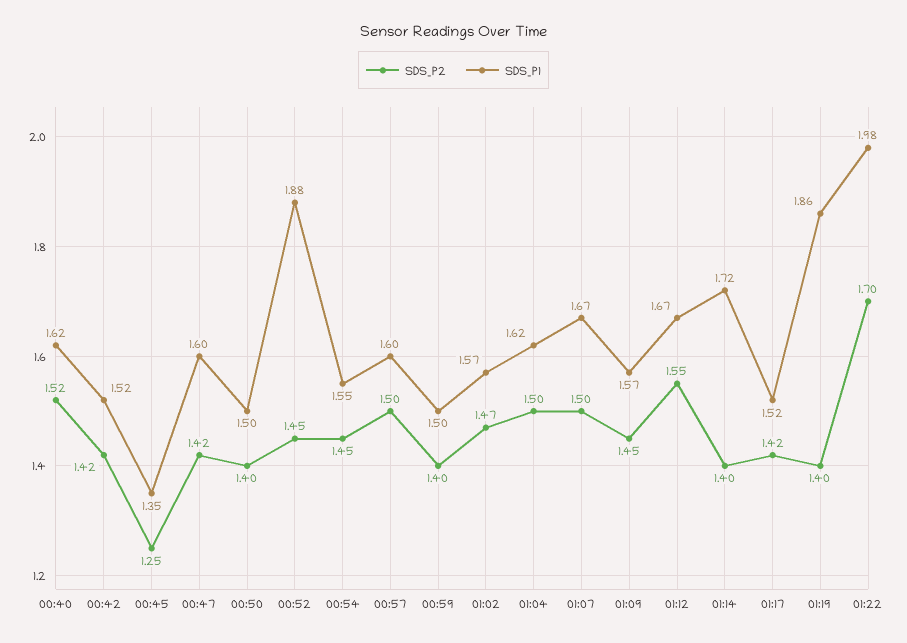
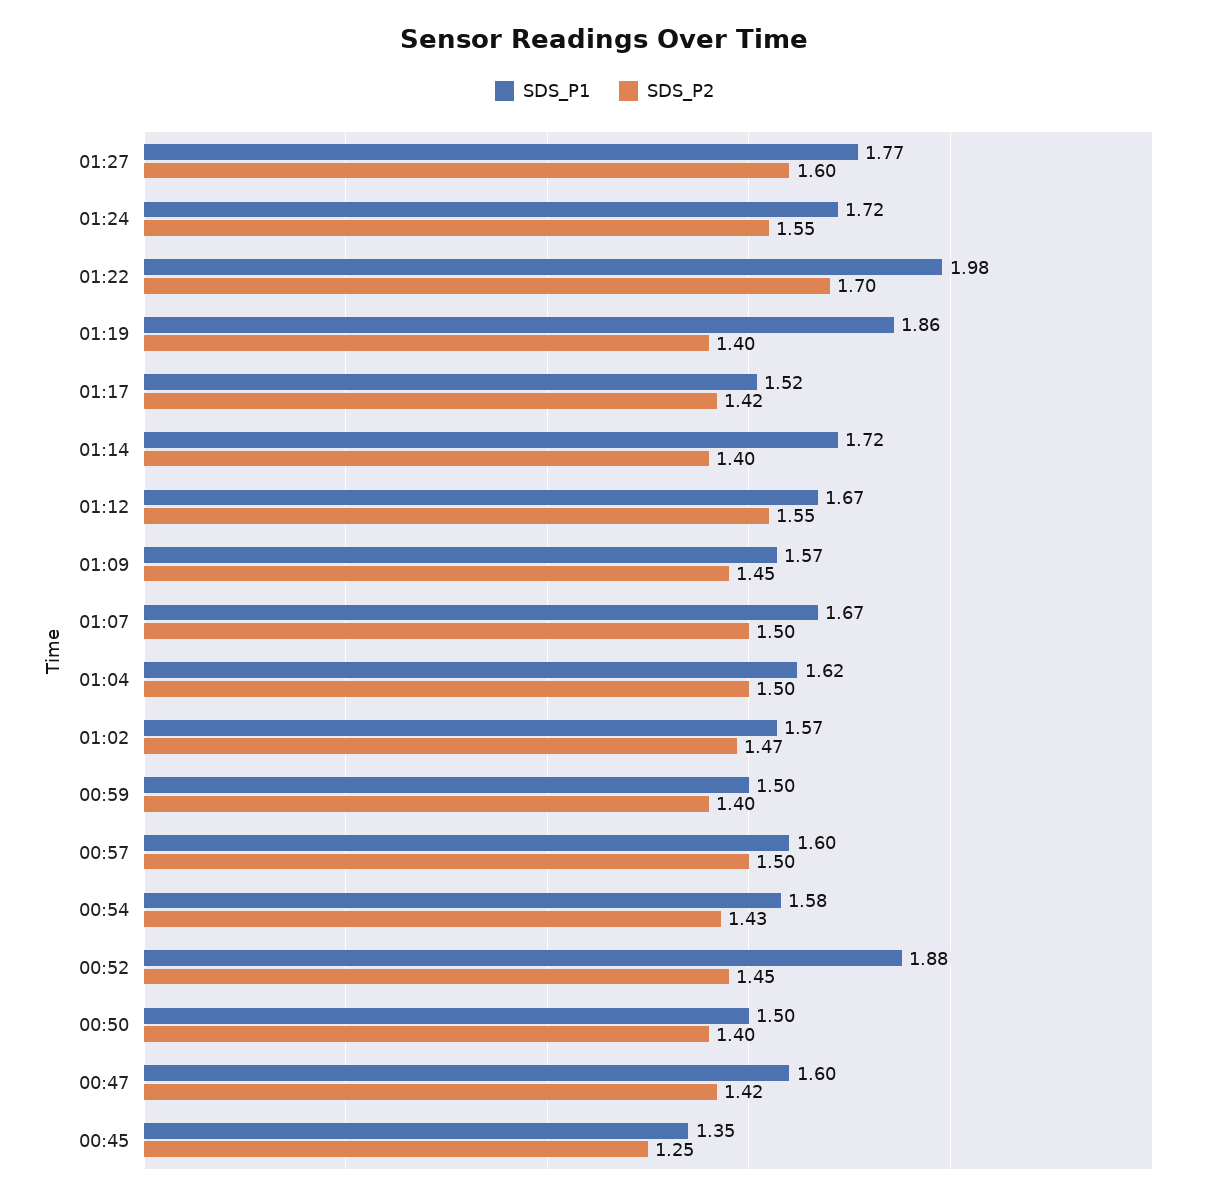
SDS_P2, 00:40: 1.52 -> none
SDS_P1, 00:40: 1.62 -> none
SDS_P2, 00:42: 1.42 -> none
SDS_P1, 00:42: 1.52 -> none
SDS_P2, 00:54: 1.45 -> 1.43
SDS_P1, 00:54: 1.55 -> 1.58
SDS_P1, 01:27: none -> 1.77
SDS_P2, 01:27: none -> 1.6
SDS_P1, 01:24: none -> 1.72
SDS_P2, 01:24: none -> 1.55

